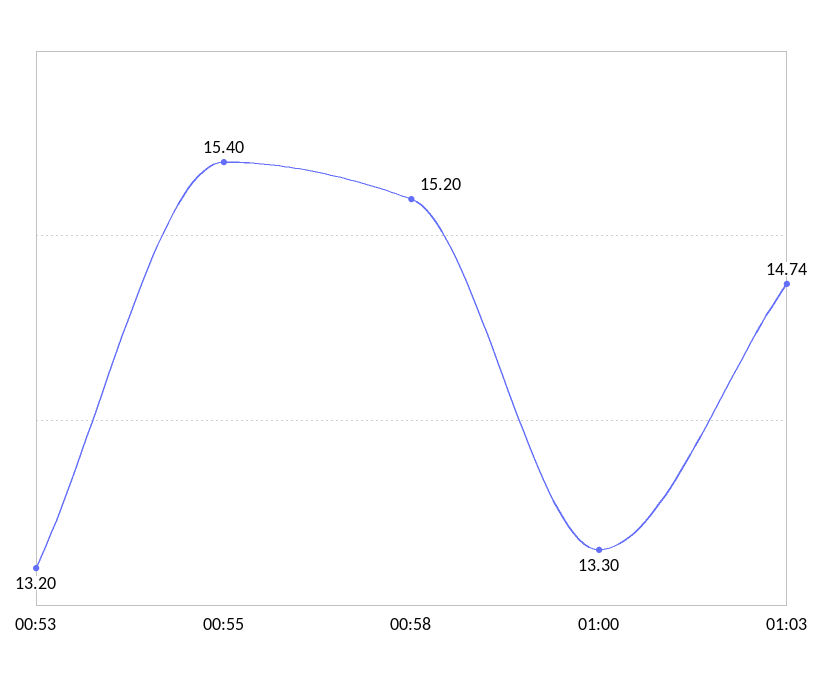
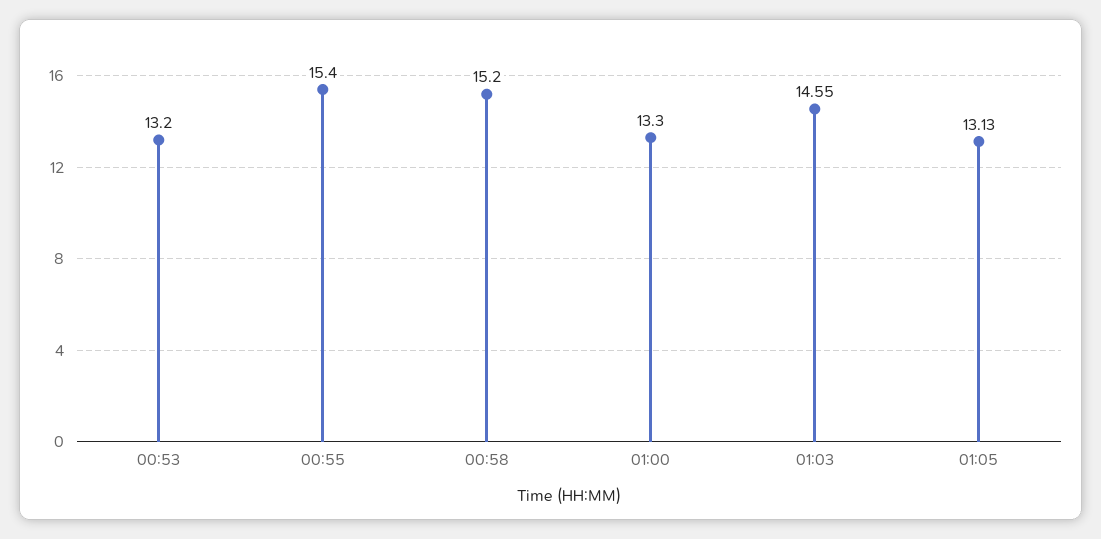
01:03: 14.74 -> 14.55
01:05: none -> 13.13

